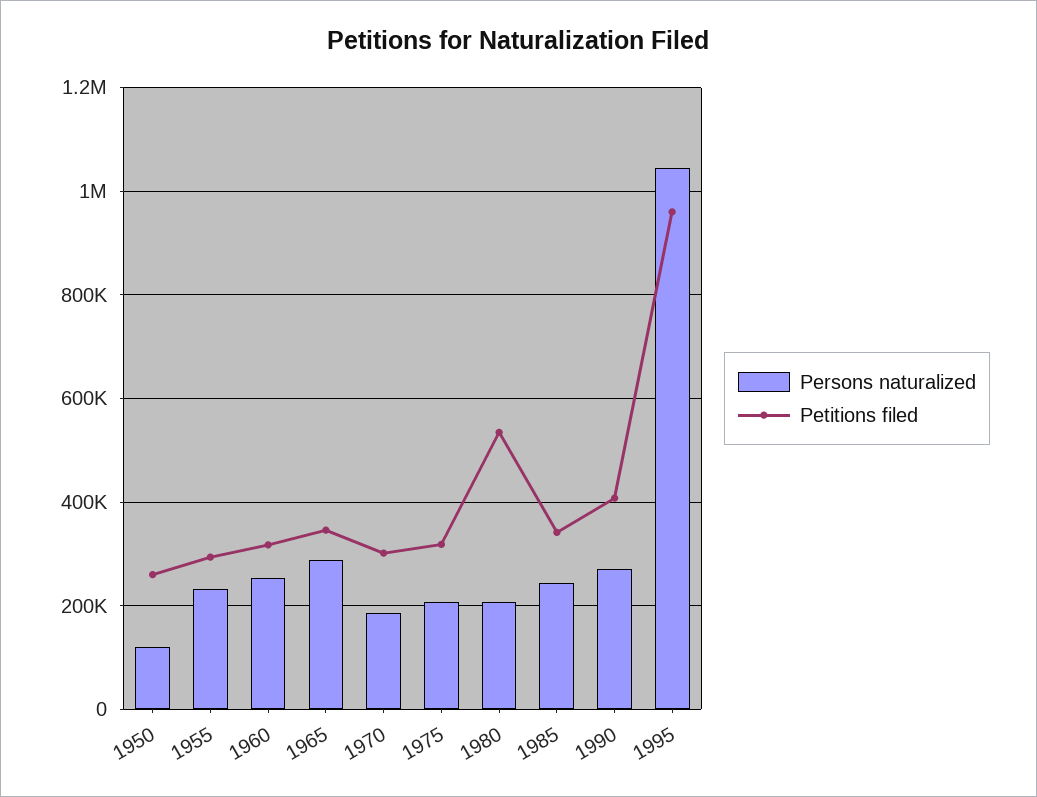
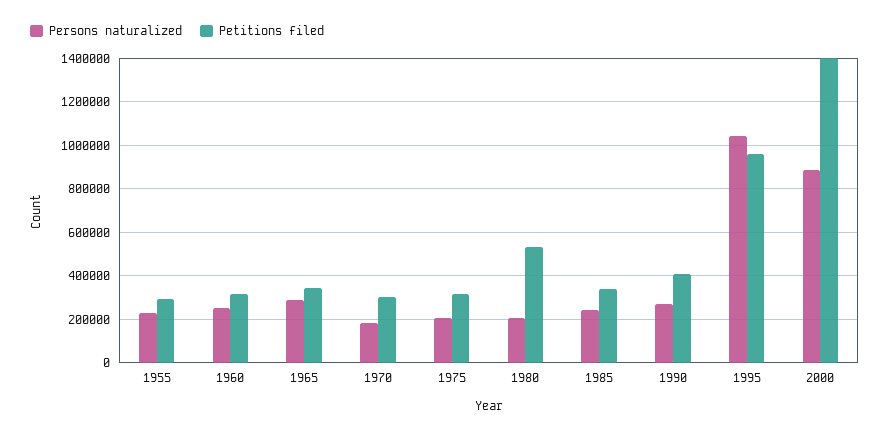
Persons naturalized, 1950: 120000 -> none
Petitions filed, 1950: 260000 -> none
Persons naturalized, 2000: none -> 900000
Petitions filed, 2000: none -> 1400000

